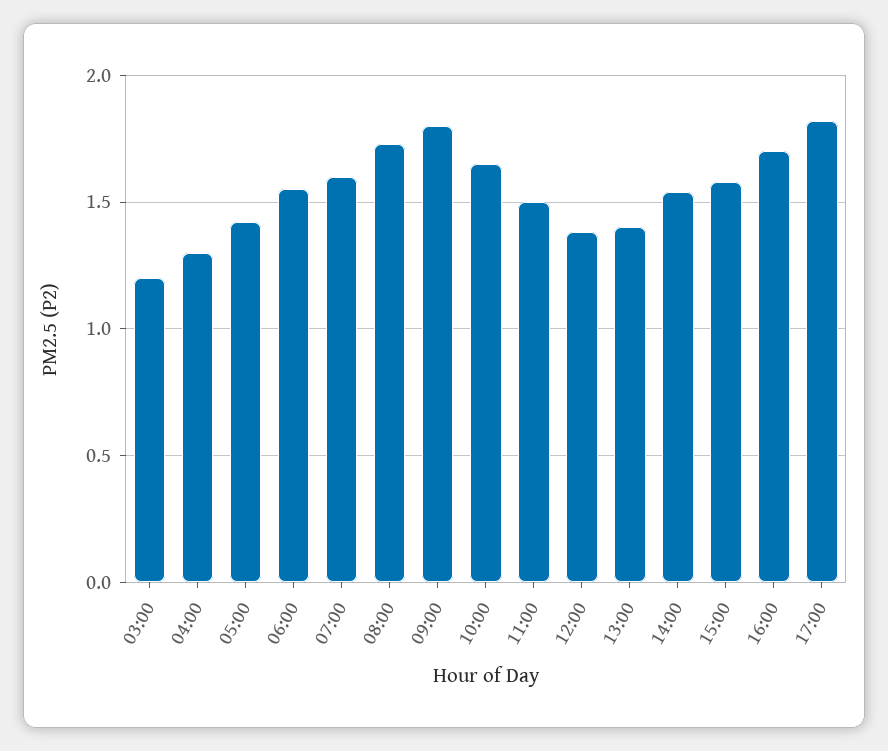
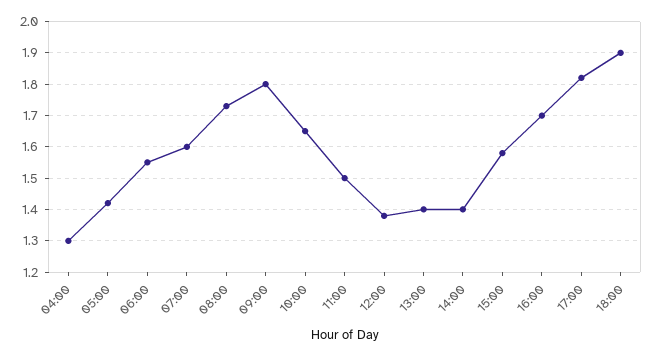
03:00: 1.2 -> none
14:00: 1.55 -> 1.4
18:00: none -> 1.9

